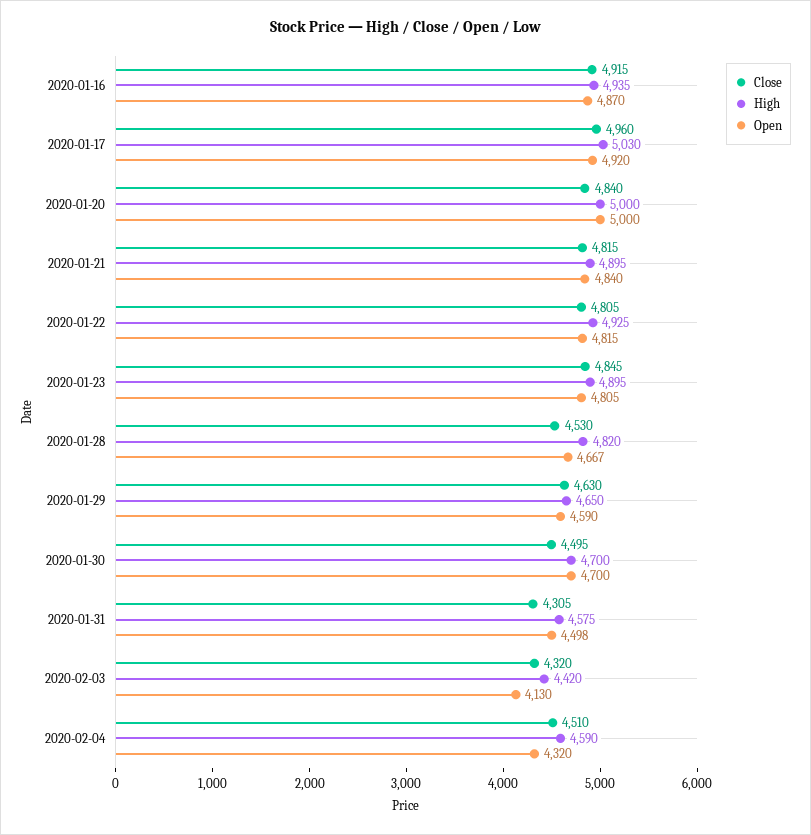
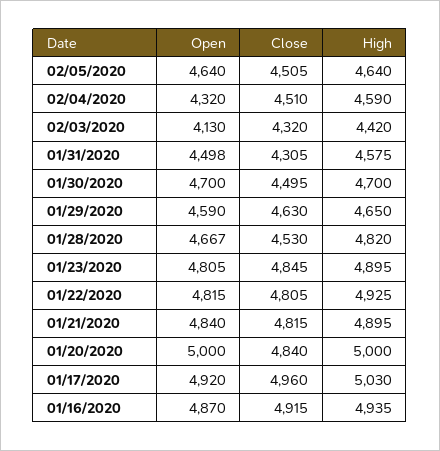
Open, 02/05/2020: none -> 4640
Close, 02/05/2020: none -> 4505
High, 02/05/2020: none -> 4640

